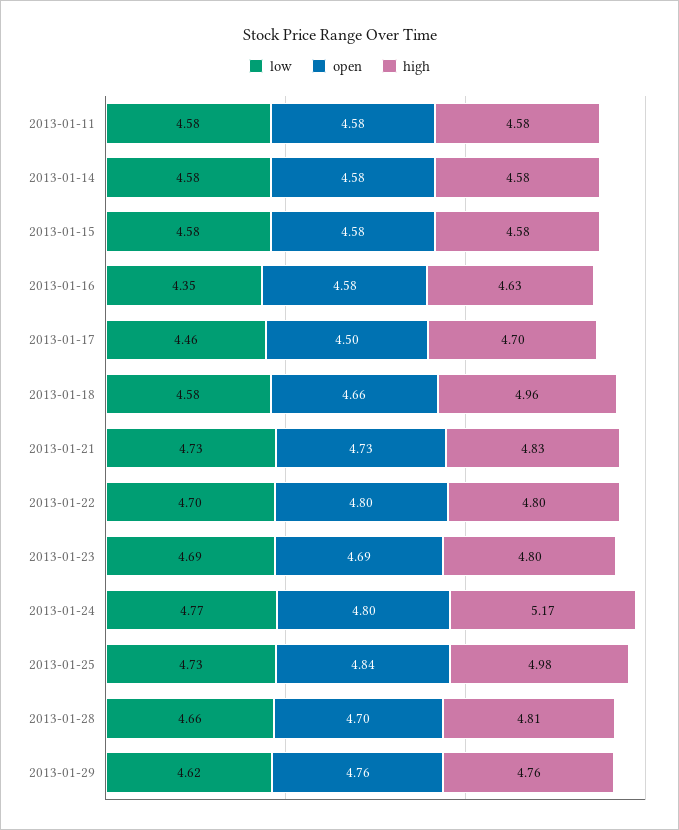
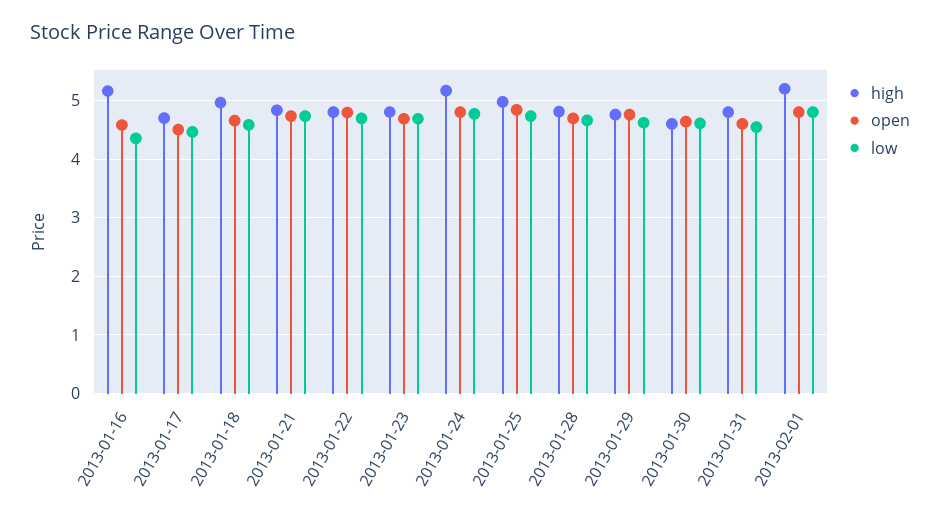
low, 2013-01-11: 4.58 -> none
open, 2013-01-11: 4.58 -> none
high, 2013-01-11: 4.58 -> none
low, 2013-01-14: 4.58 -> none
open, 2013-01-14: 4.58 -> none
high, 2013-01-14: 4.58 -> none
low, 2013-01-15: 4.58 -> none
open, 2013-01-15: 4.58 -> none
high, 2013-01-15: 4.58 -> none
high, 2013-01-16: 4.63 -> 5.2
high, 2013-01-30: none -> 4.6
open, 2013-01-30: none -> 4.6
low, 2013-01-30: none -> 4.6
high, 2013-01-31: none -> 4.8
open, 2013-01-31: none -> 4.6
low, 2013-01-31: none -> 4.6
high, 2013-02-01: none -> 5.2
open, 2013-02-01: none -> 4.8
low, 2013-02-01: none -> 4.8

